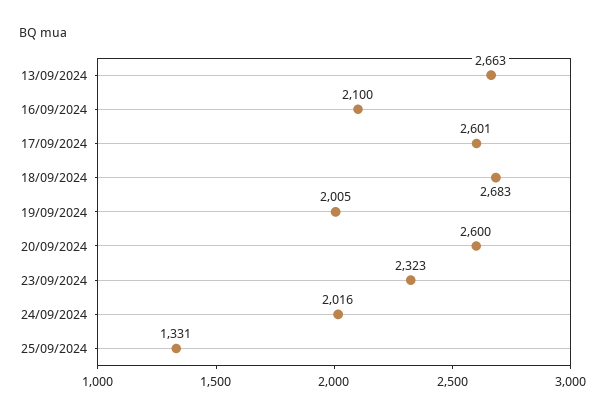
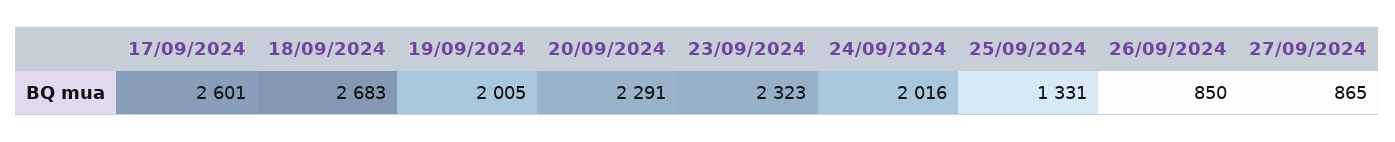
13/09/2024: 2663 -> none
16/09/2024: 2100 -> none
20/09/2024: 2600 -> 2291
26/09/2024: none -> 850
27/09/2024: none -> 865

